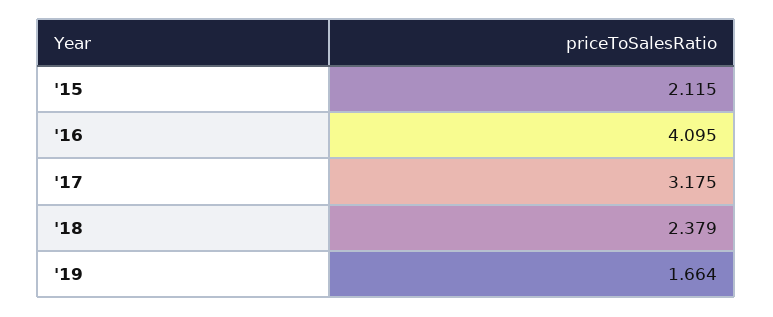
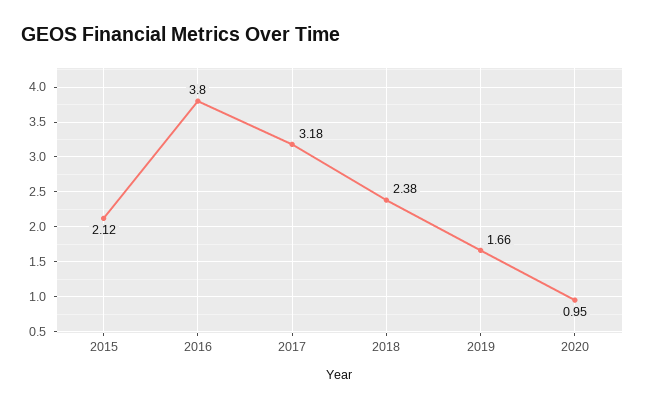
'16: 4.095 -> 3.8
2020: none -> 0.95

